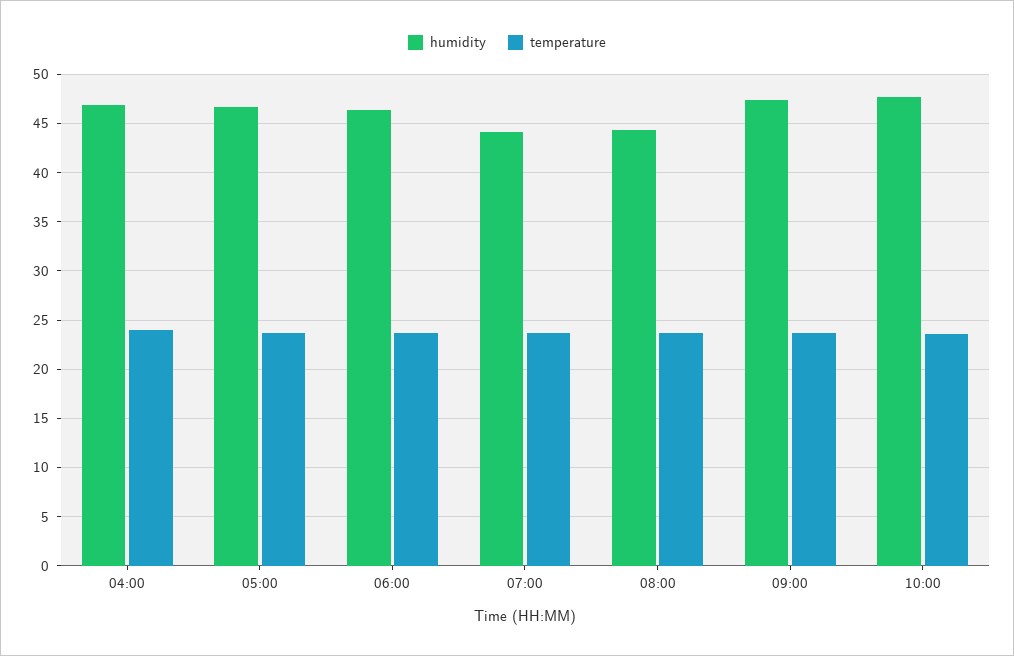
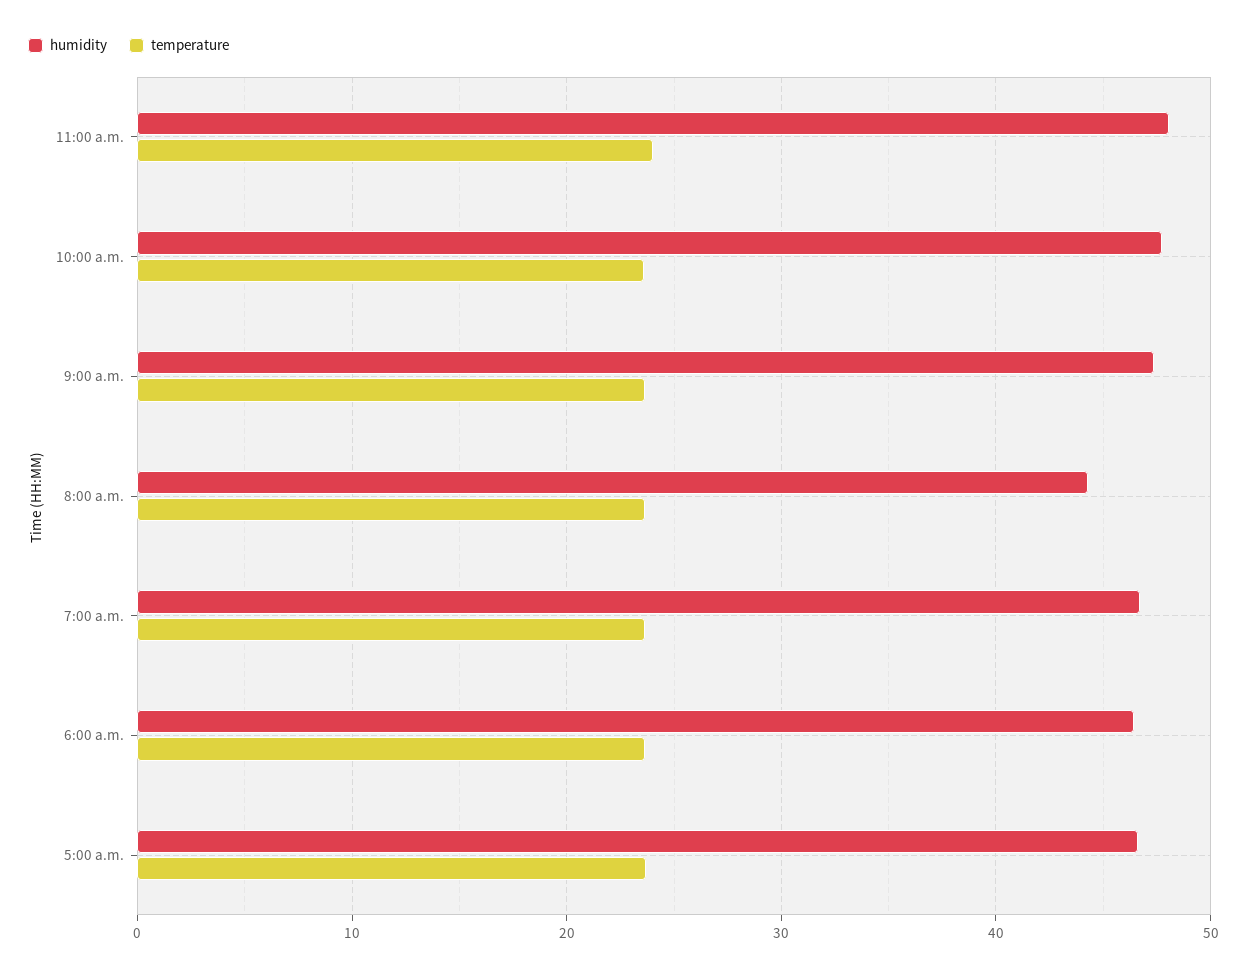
humidity, 04:00: 47 -> none
temperature, 04:00: 24 -> none
humidity, 07:00: 44 -> 47
humidity, 11:00 a.m.: none -> 48
temperature, 11:00 a.m.: none -> 24

